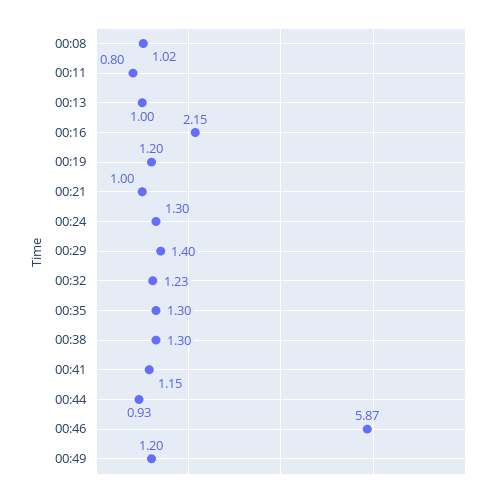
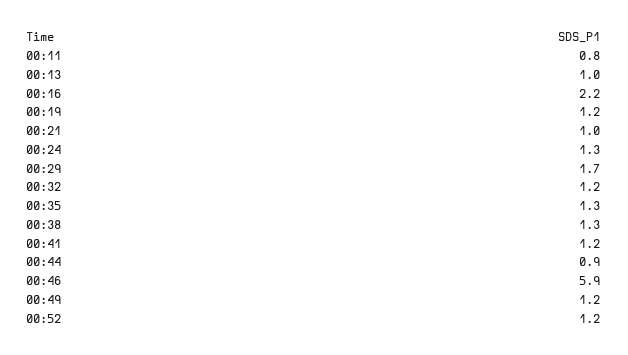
00:08: 1.02 -> none
00:29: 1.4 -> 1.7
00:52: none -> 1.2

